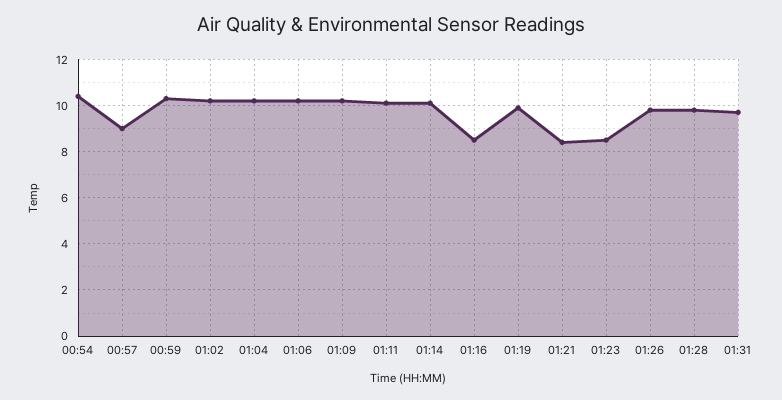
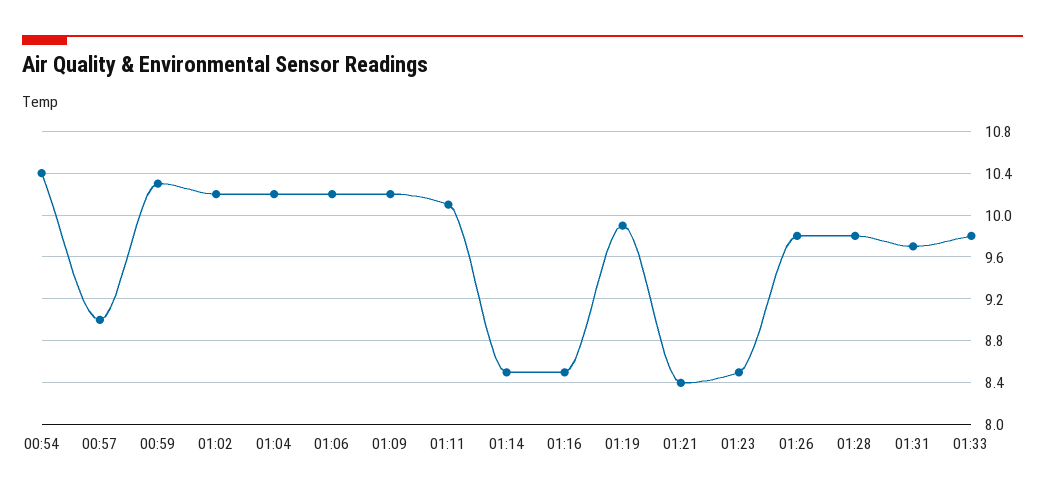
01:14: 10 -> 8.5
01:33: none -> 9.8

